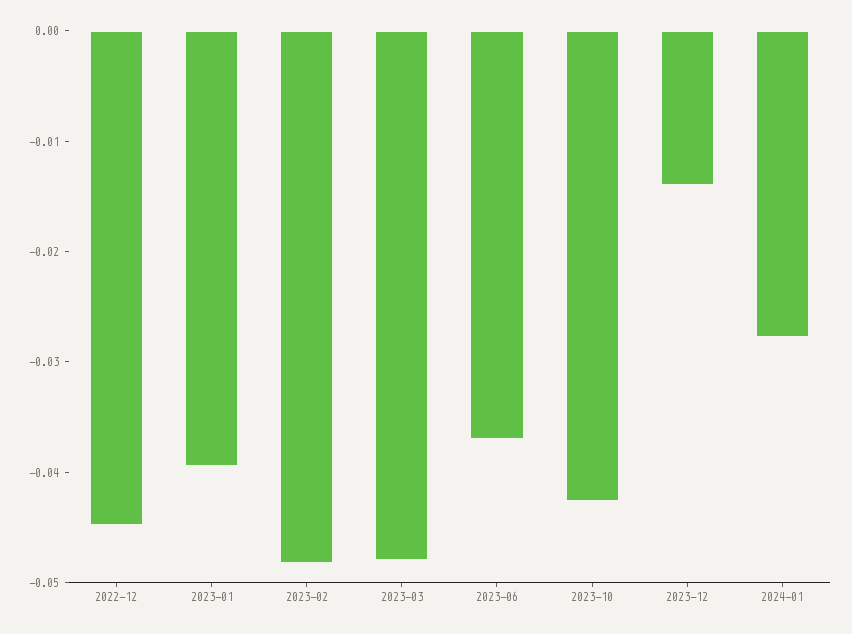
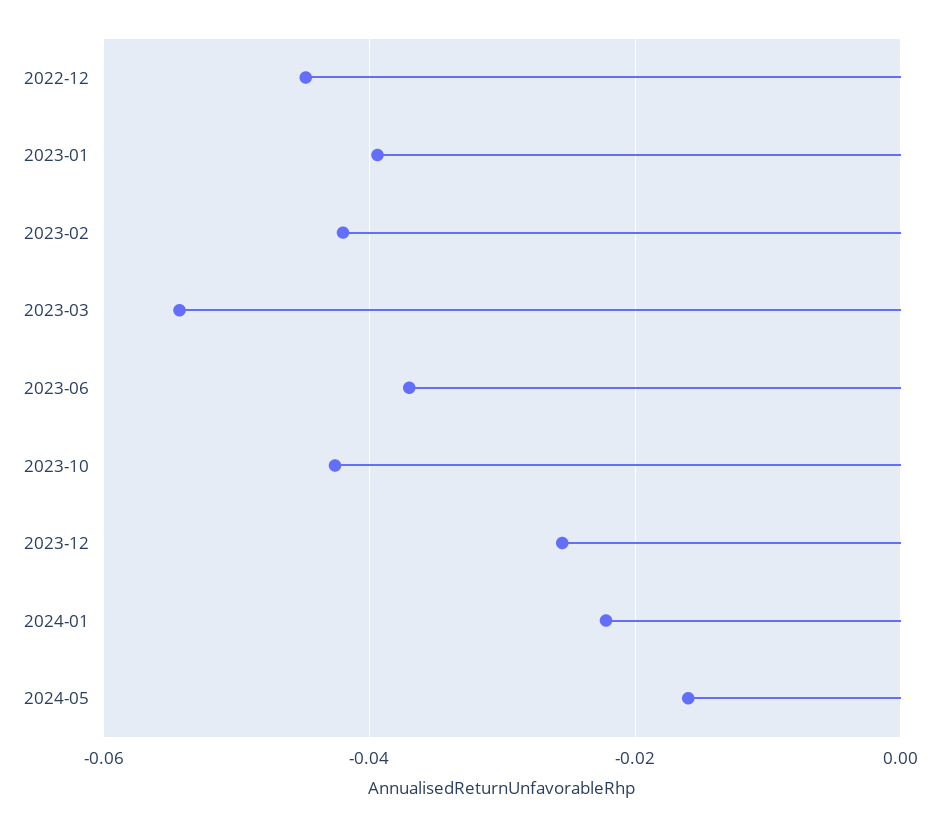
2023-02: -0.048 -> -0.042
2023-03: -0.048 -> -0.054
2023-12: -0.014 -> -0.026
2024-01: -0.028 -> -0.022
2024-05: none -> -0.016

